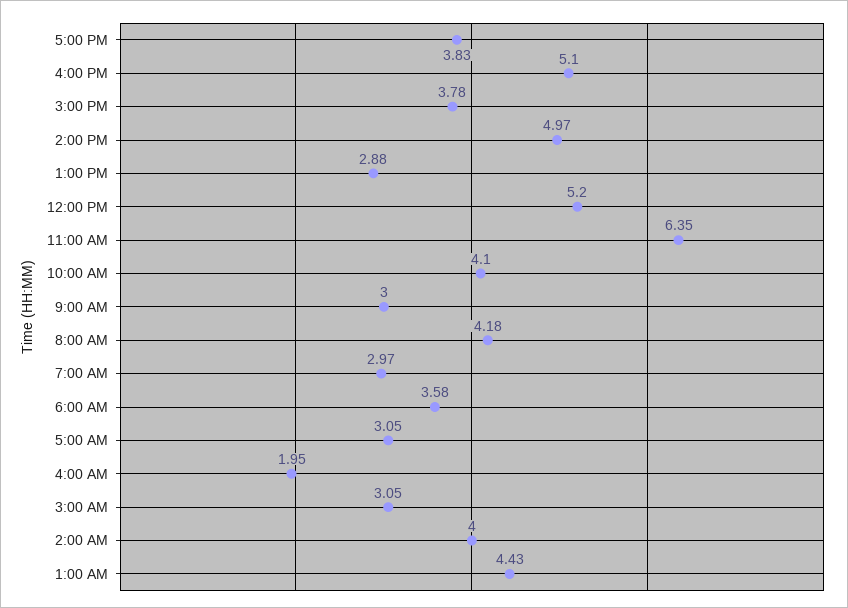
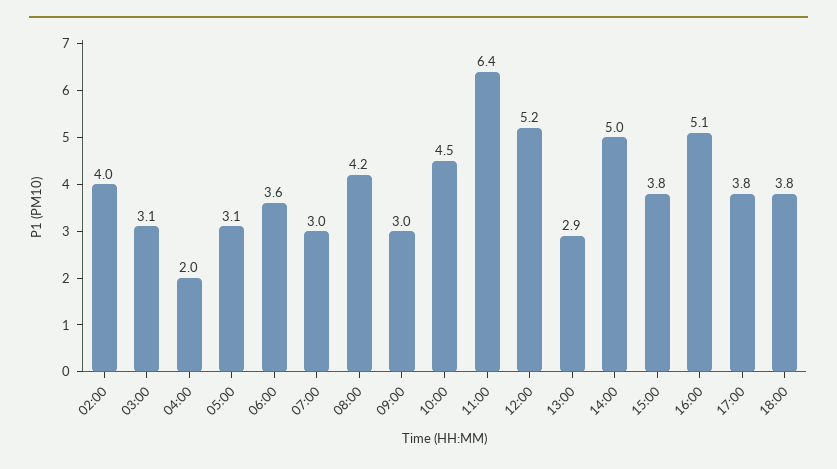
10:00 AM: 4.1 -> 4.5
1:00 AM: 4.43 -> none
18:00: none -> 3.8

